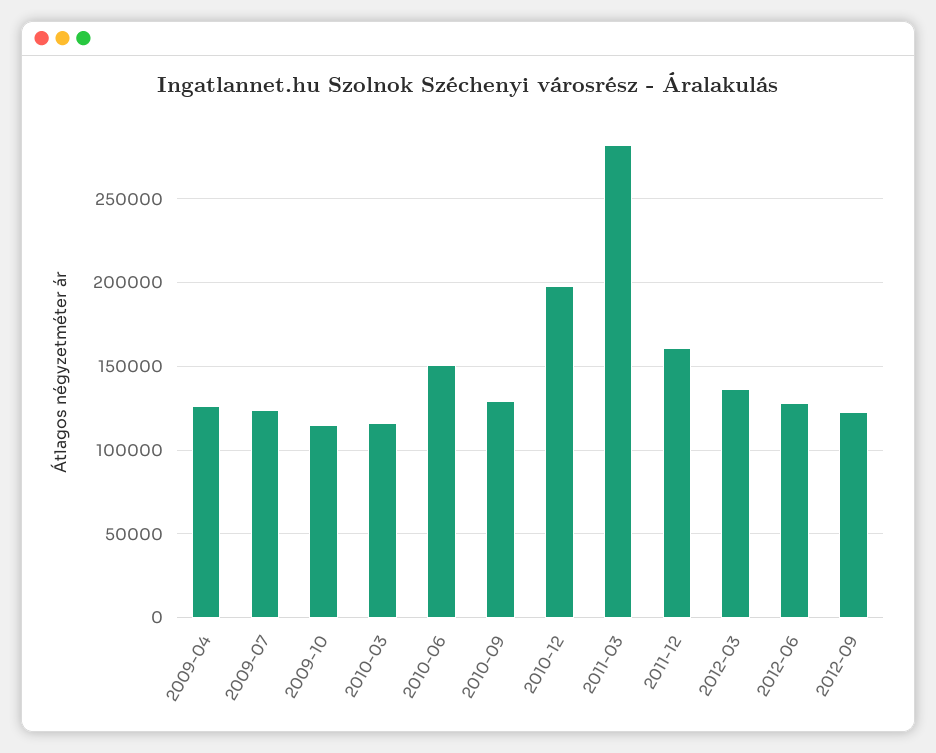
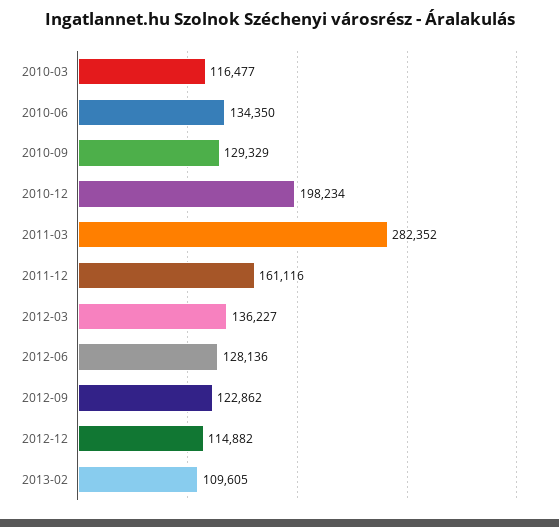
2009-04: 125000 -> none
2009-07: 125000 -> none
2009-10: 115000 -> none
2010-06: 150000 -> 134350
2012-12: none -> 114882
2013-02: none -> 109605

